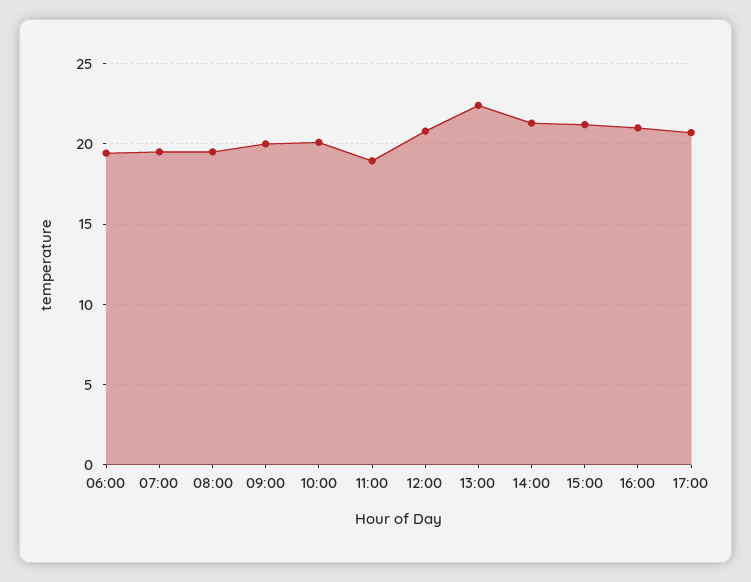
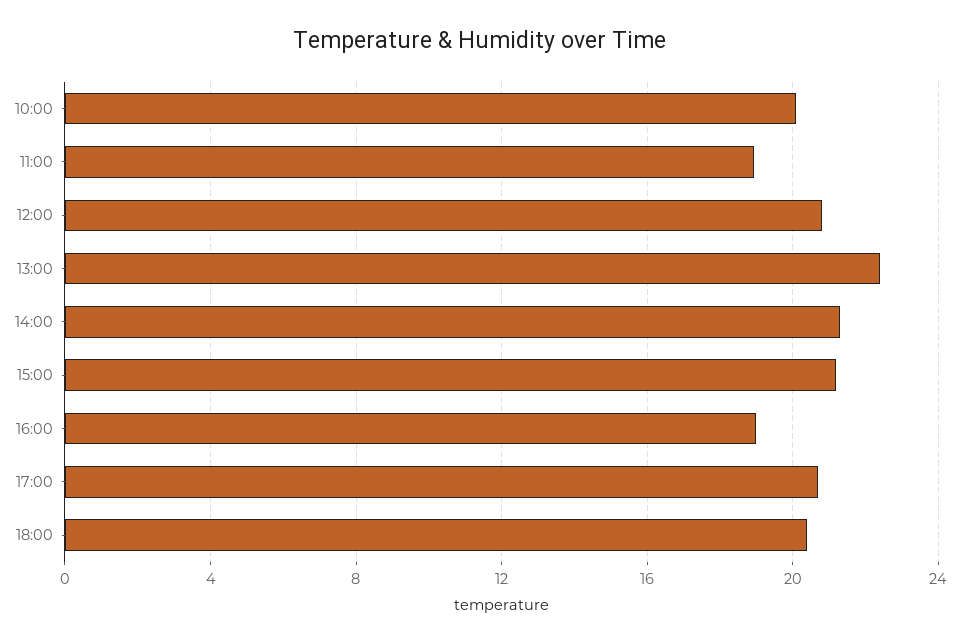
06:00: 19.5 -> none
07:00: 19.5 -> none
08:00: 19.5 -> none
09:00: 20 -> none
16:00: 21 -> 19
18:00: none -> 20.5

